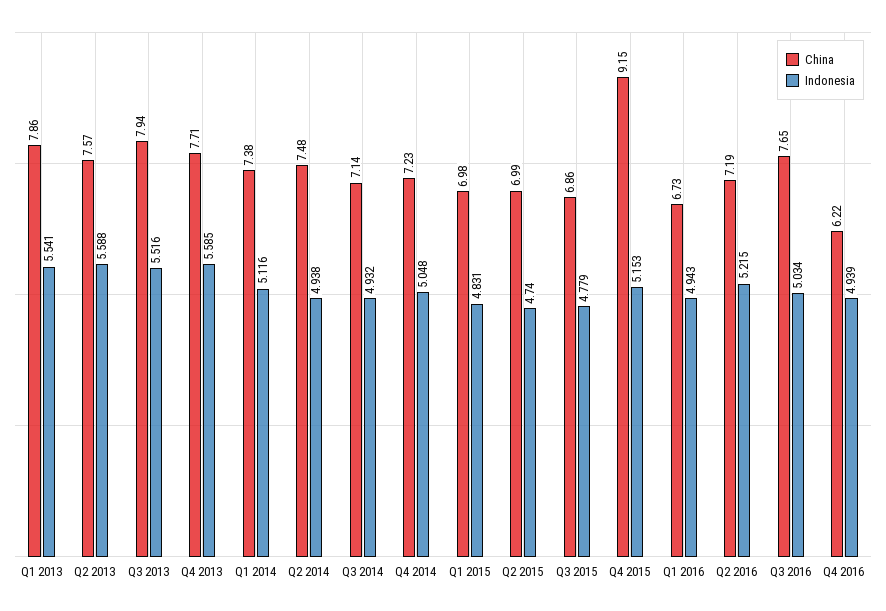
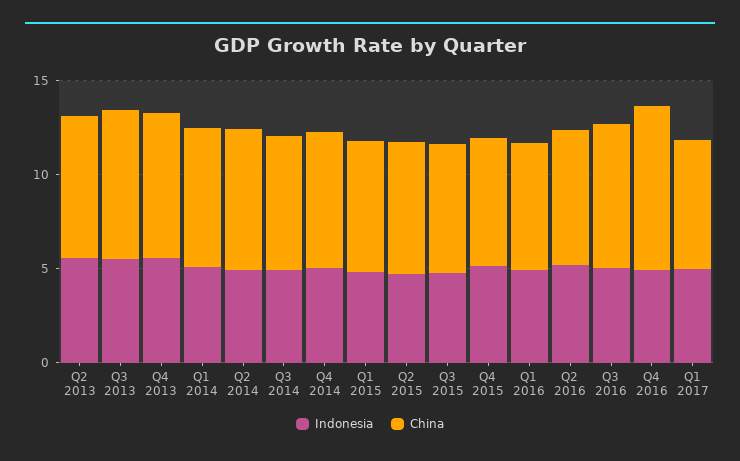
China, Q1 2013: 7.86 -> none
Indonesia, Q1 2013: 5.541 -> none
China, Q4 2015: 9.15 -> 7
China, Q4 2016: 6.22 -> 9
Indonesia, Q1 2017: none -> 5
China, Q1 2017: none -> 7

